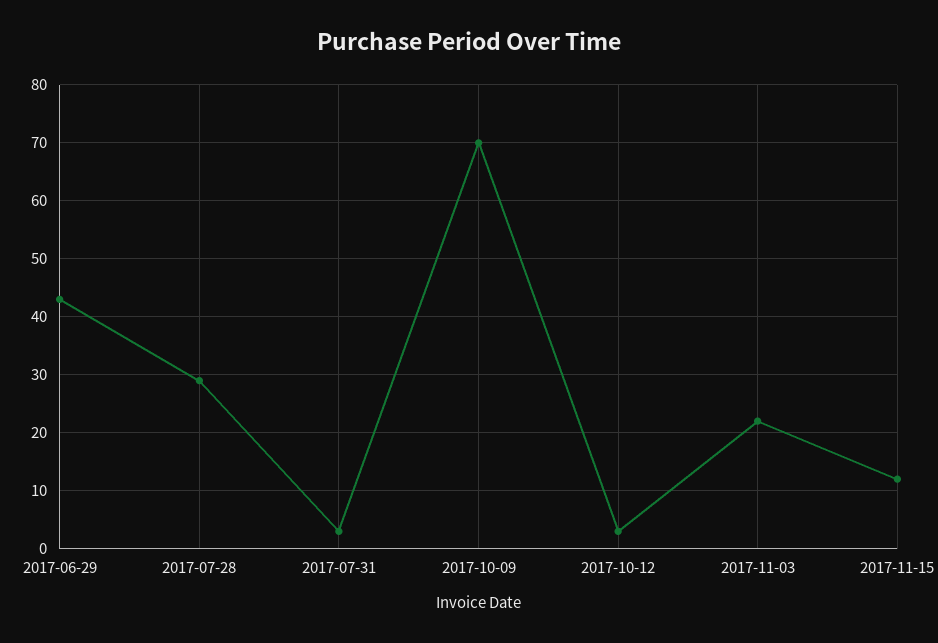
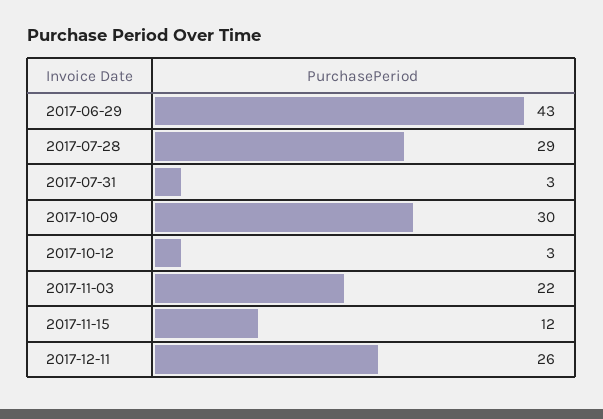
2017-10-09: 70 -> 30
2017-12-11: none -> 26

